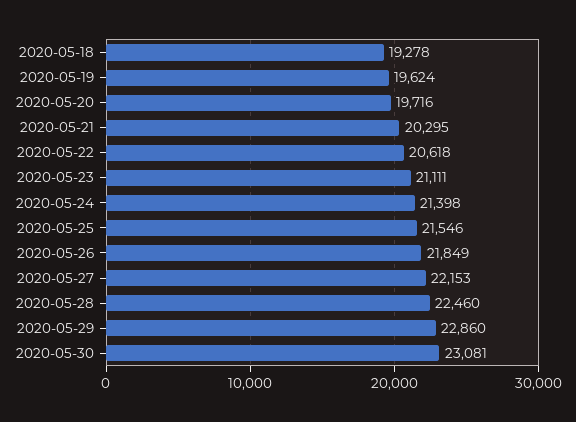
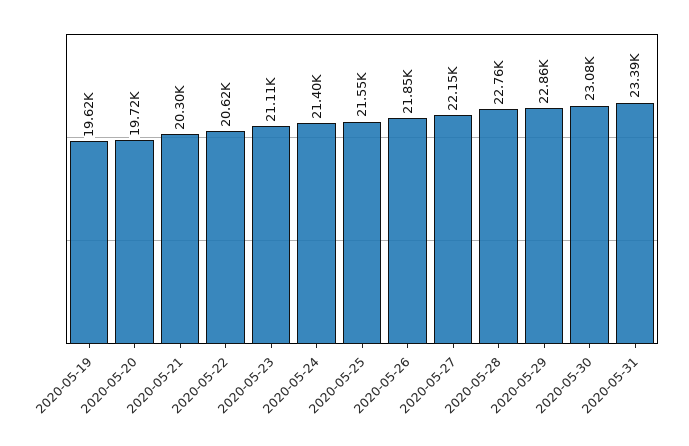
2020-05-18: 19278 -> none
2020-05-28: 22460 -> 22760
2020-05-31: none -> 23390

